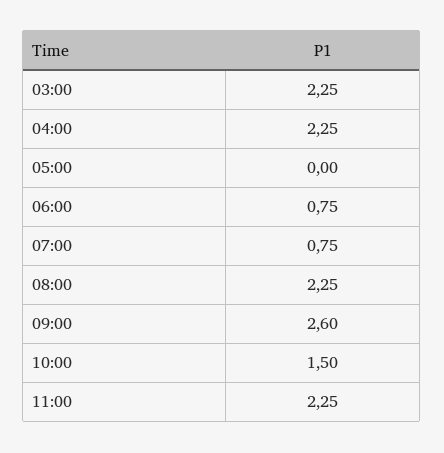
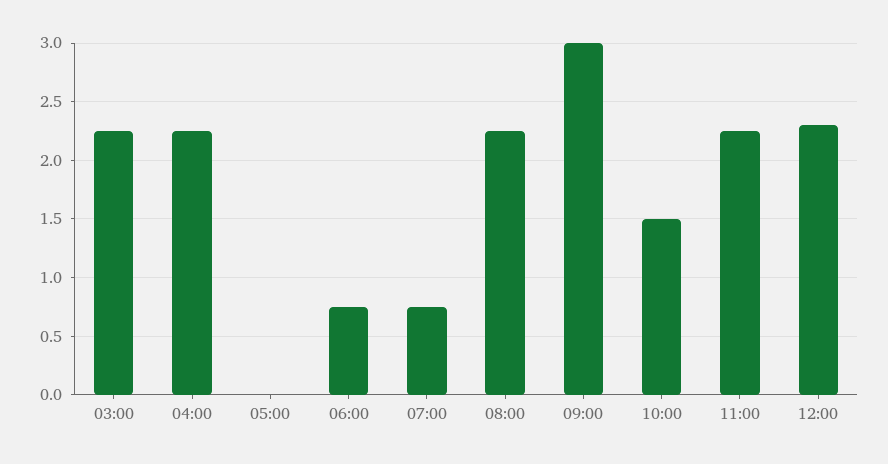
09:00: 2.6 -> 3
12:00: none -> 2.3

